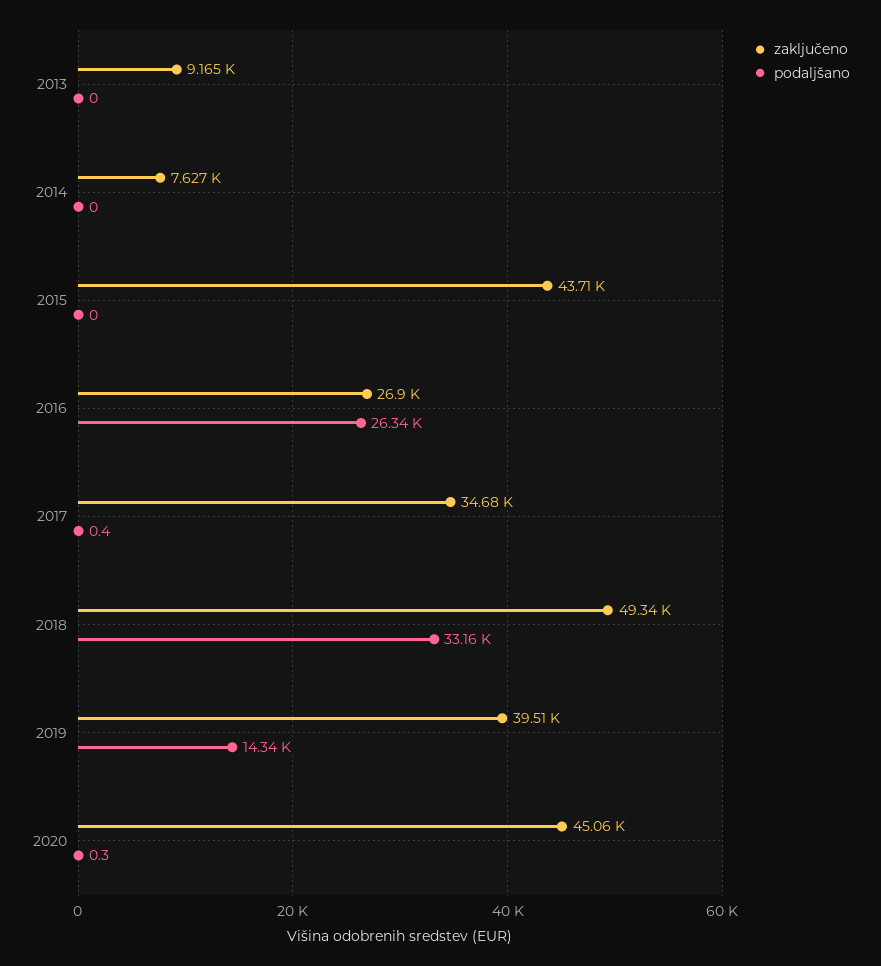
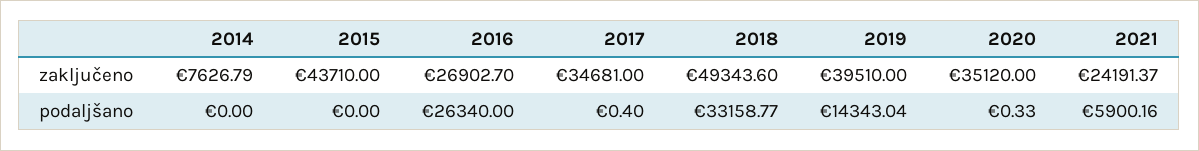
zaključeno, 2013: 9165 -> none
podaljšano, 2013: 0 -> none
zaključeno, 2020: 45060 -> 35120
zaključeno, 2021: none -> 24191.37
podaljšano, 2021: none -> 5900.16

